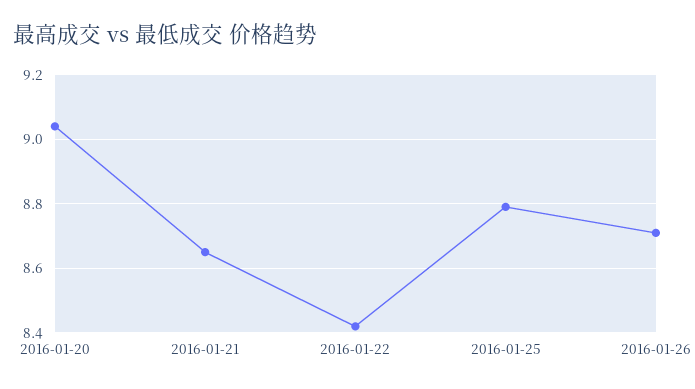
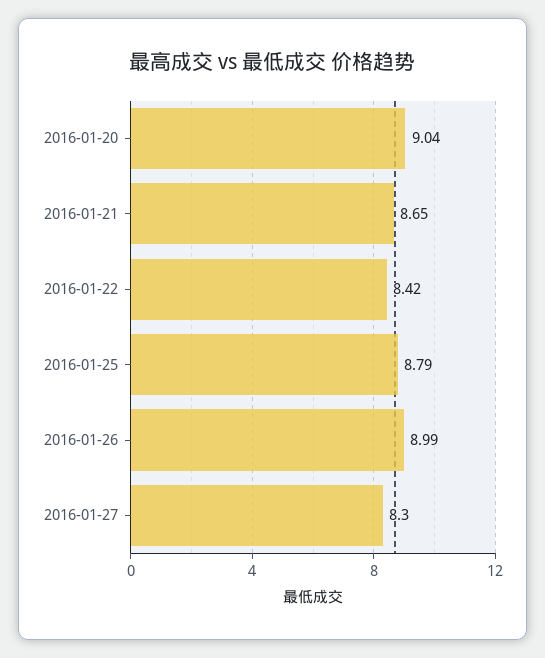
2016-01-26: 8.7 -> 8.99
2016-01-27: none -> 8.3

